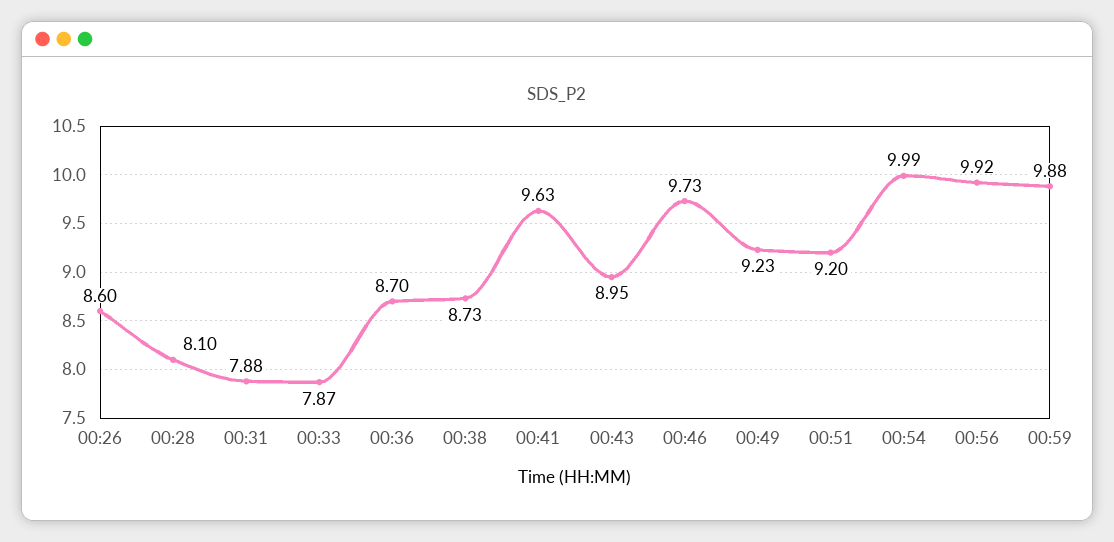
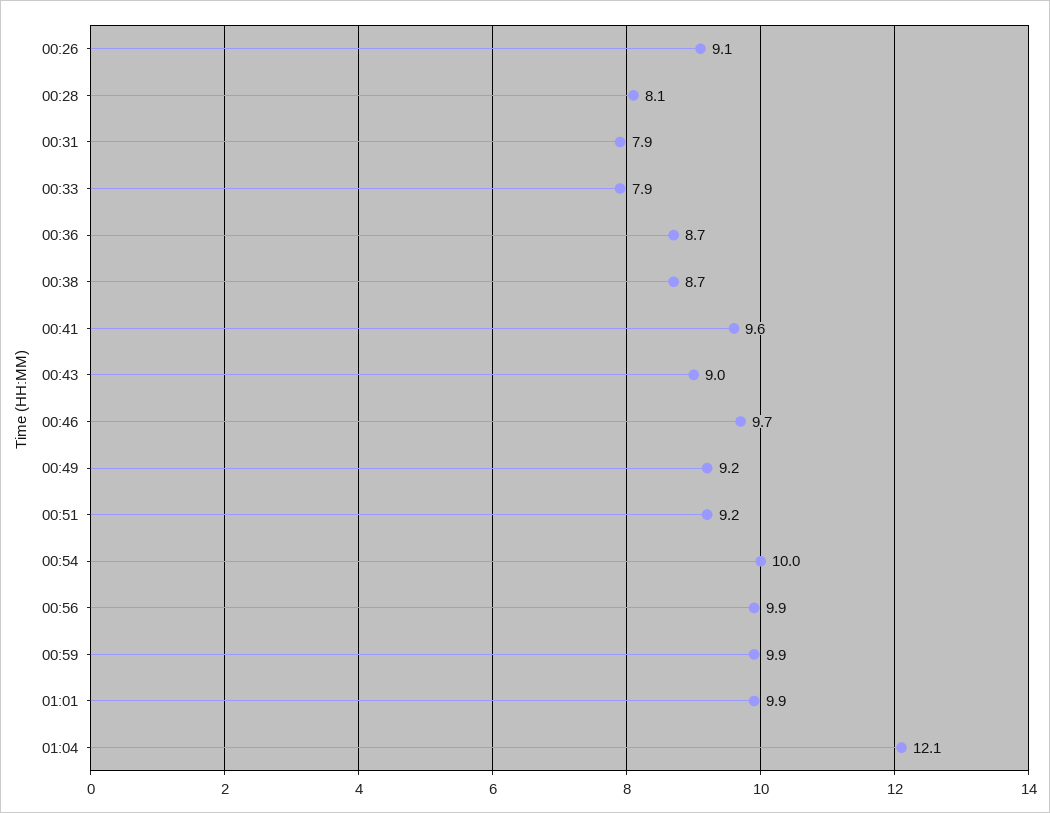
00:26: 8.6 -> 9.1
01:01: none -> 9.9
01:04: none -> 12.1

